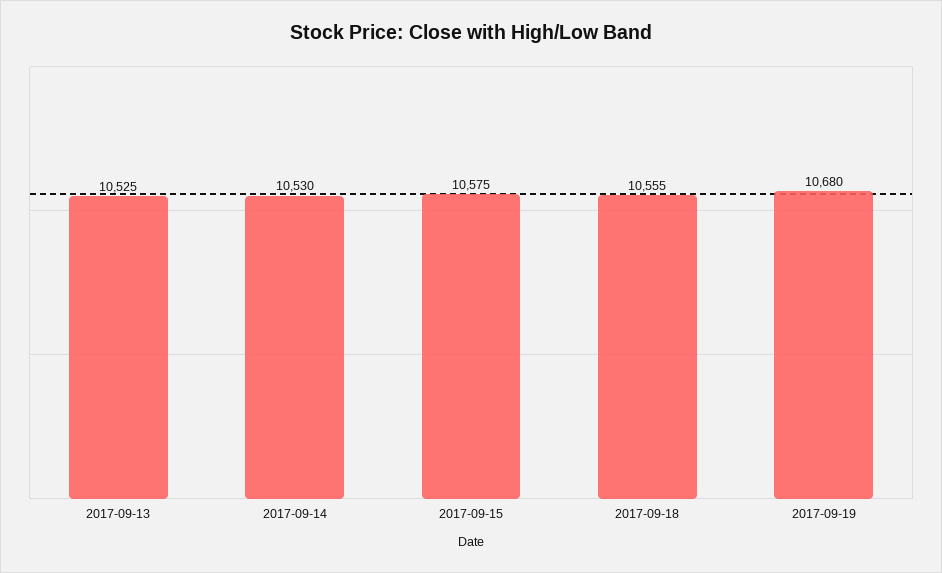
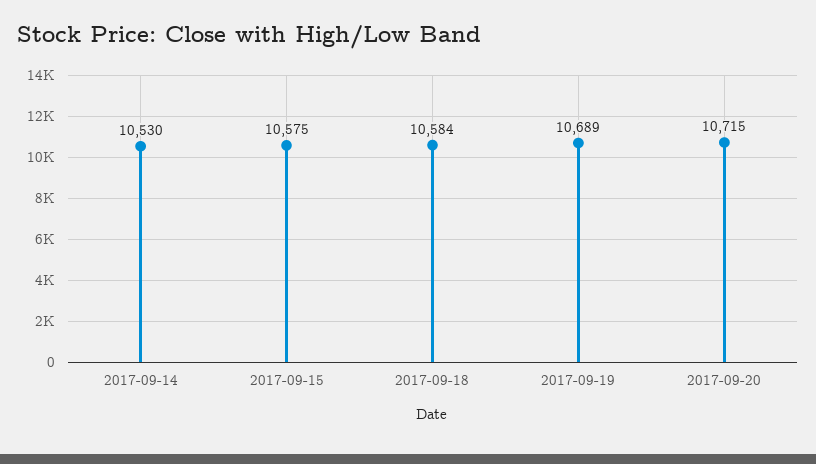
2017-09-13: 10525 -> none
2017-09-18: 10555 -> 10584
2017-09-19: 10680 -> 10689
2017-09-20: none -> 10715

